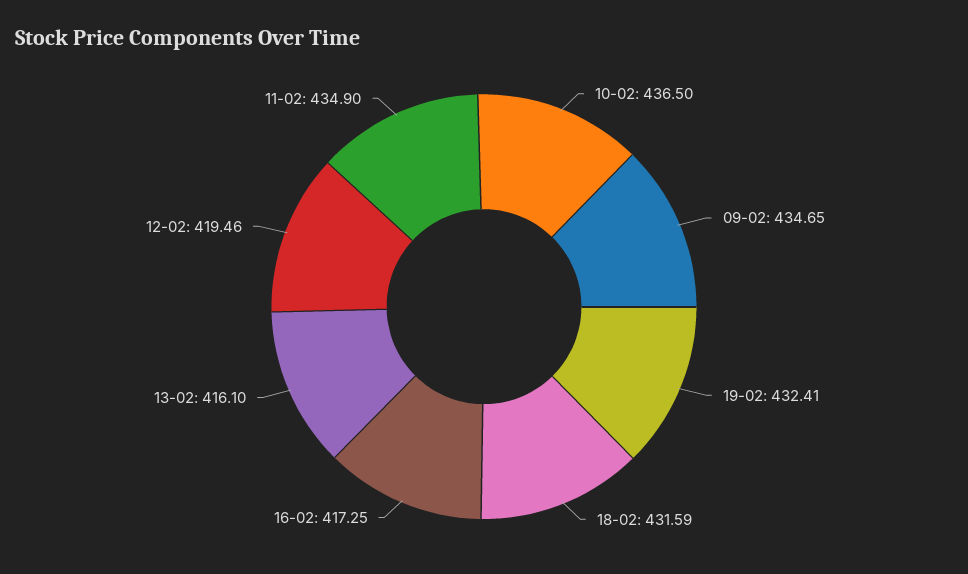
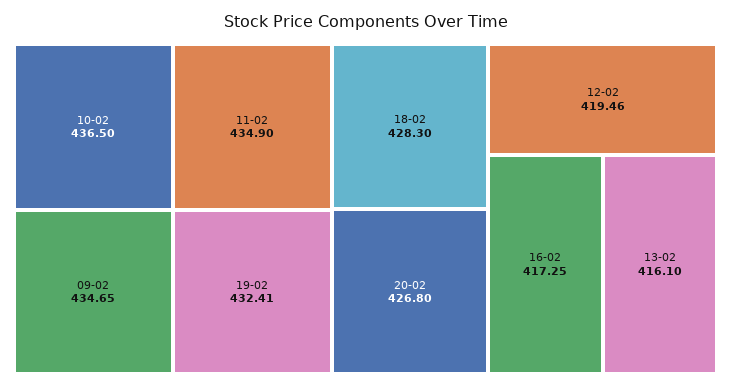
18-02: 431.59 -> 428.3
20-02: none -> 426.8

